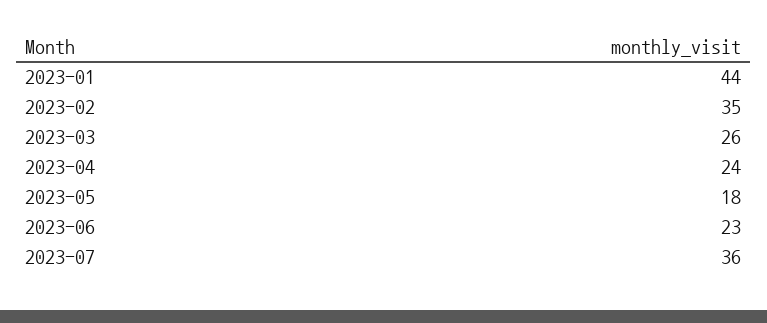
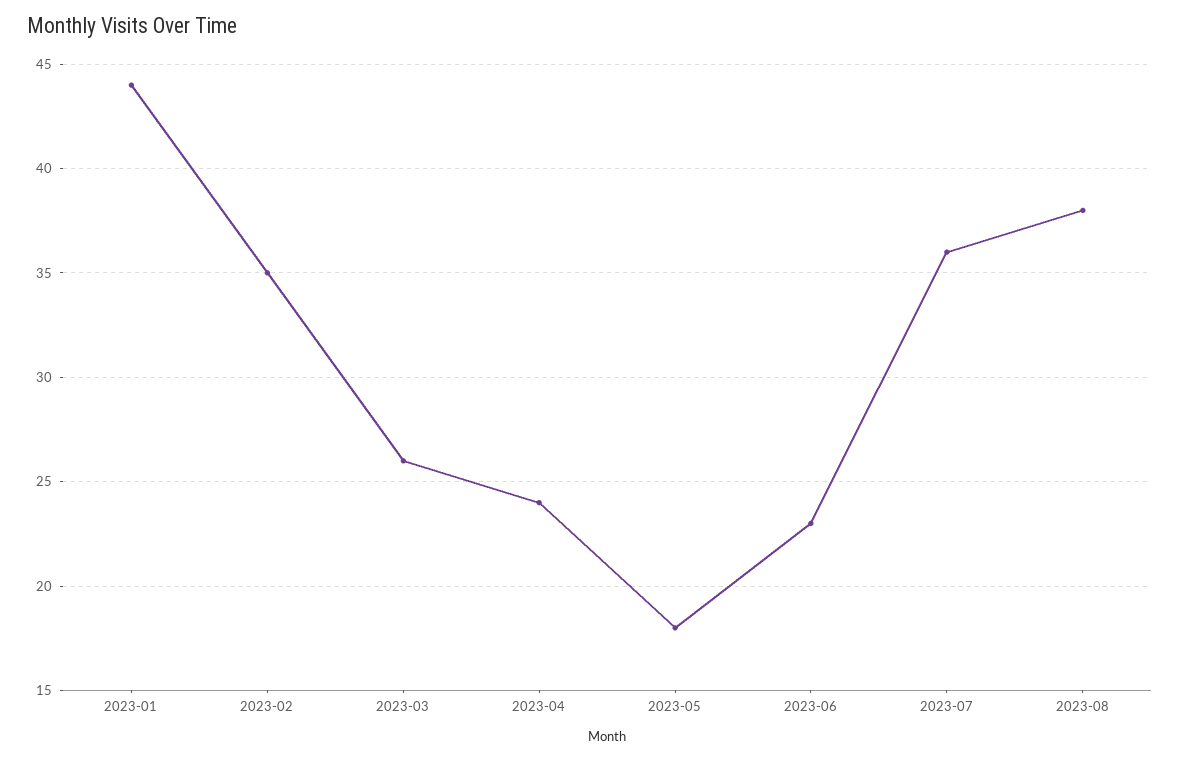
2023-08: none -> 38

